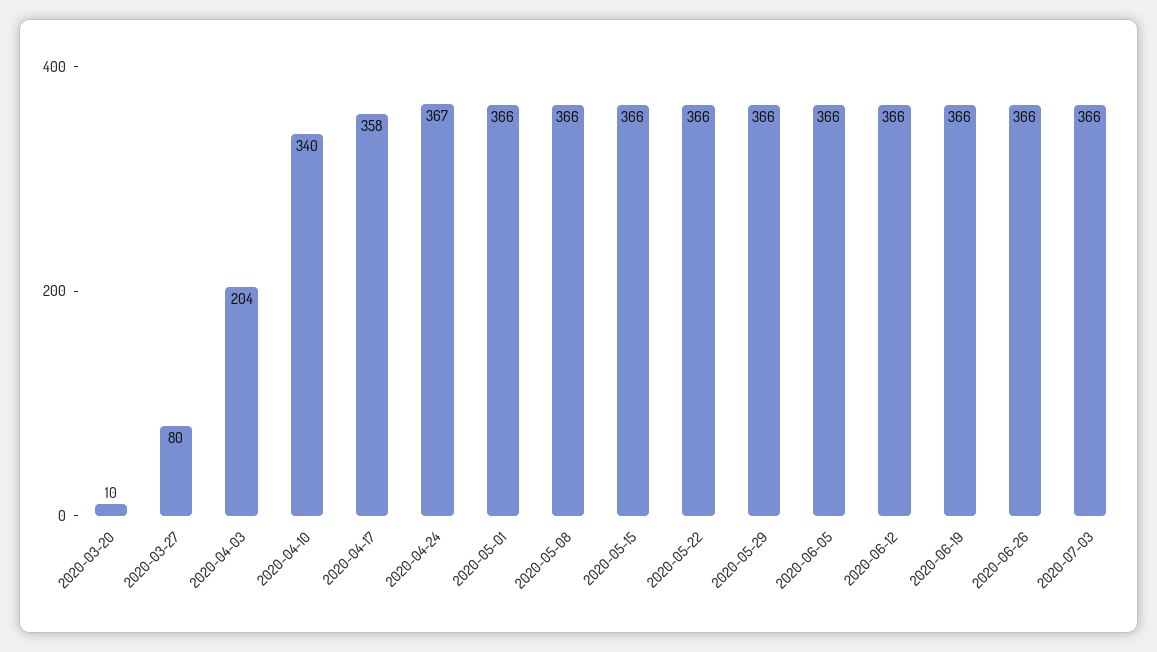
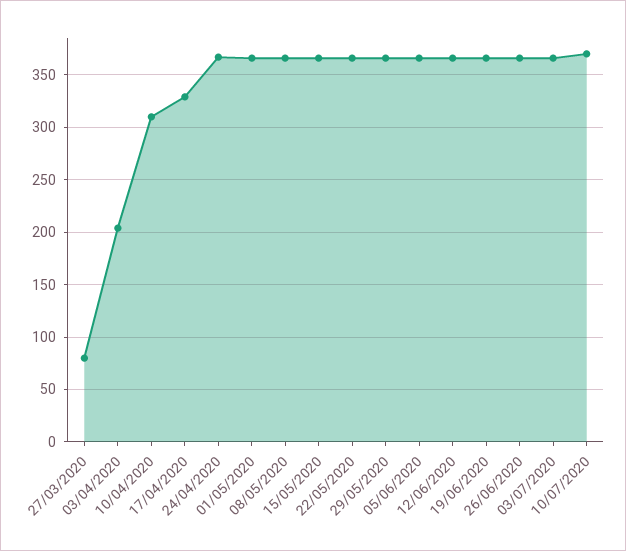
2020-03-20: 10 -> none
2020-04-10: 340 -> 310
2020-04-17: 358 -> 330
10/07/2020: none -> 370

